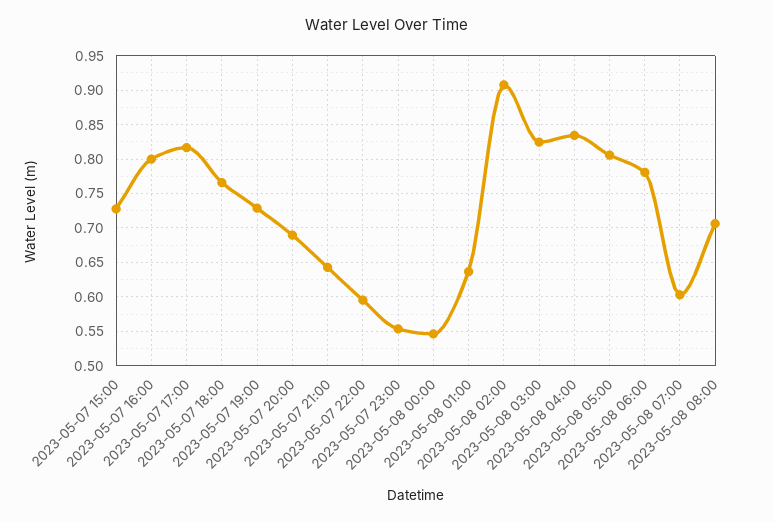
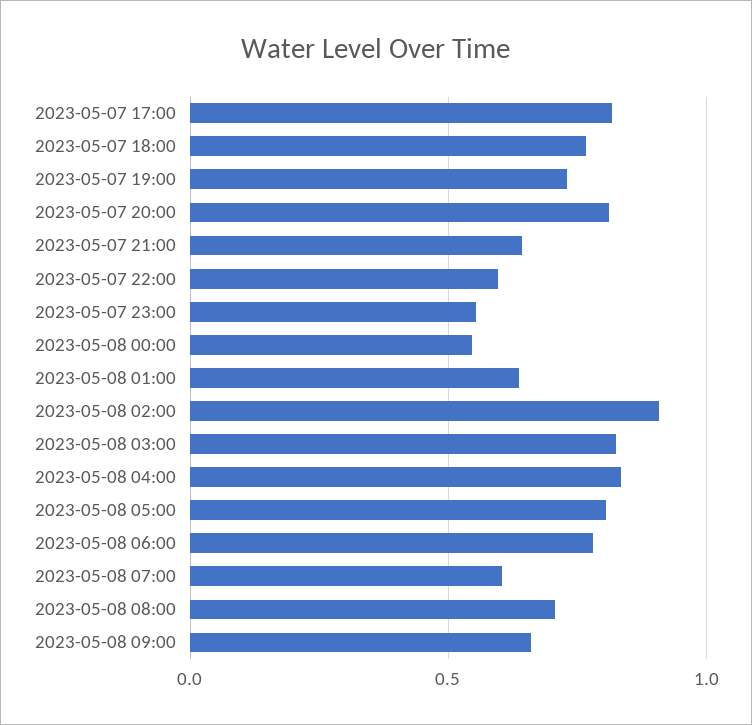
2023-05-07 15:00: 0.73 -> none
2023-05-07 16:00: 0.8 -> none
2023-05-07 20:00: 0.69 -> 0.8
2023-05-08 09:00: none -> 0.65

